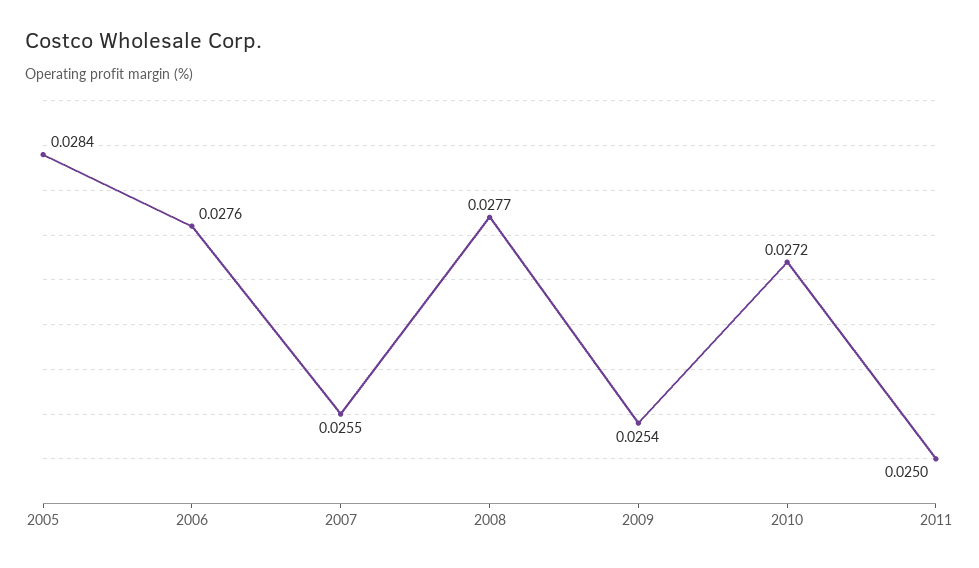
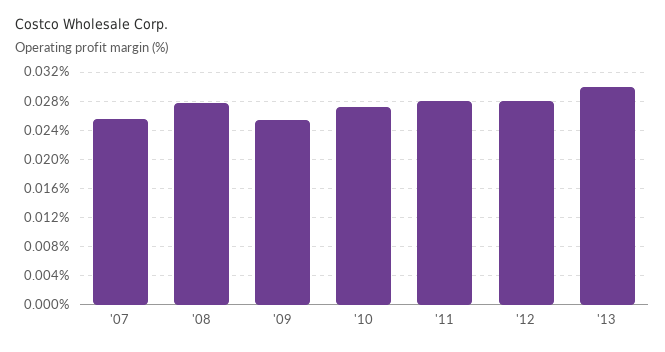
2005: 0.0284 -> none
2006: 0.0276 -> none
2011: 0.025 -> 0.028
'12: none -> 0.028
'13: none -> 0.03

